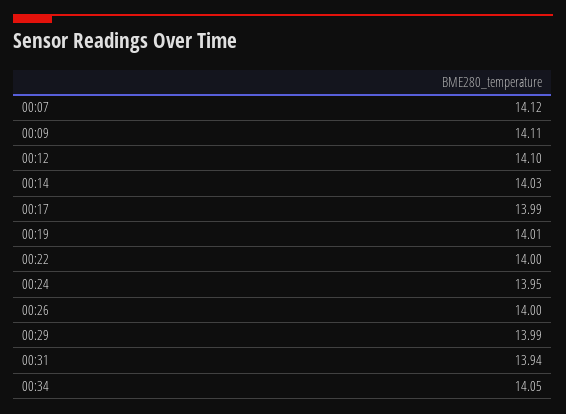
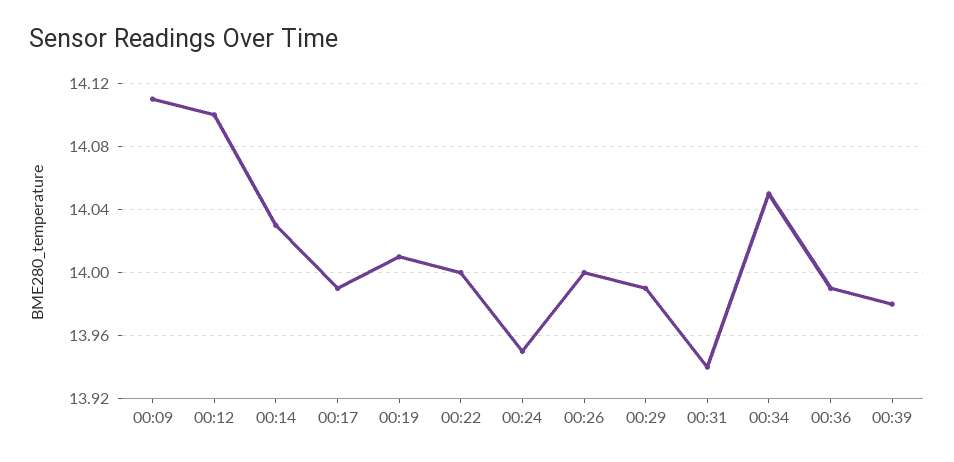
00:07: 14.12 -> none
00:36: none -> 13.99
00:39: none -> 13.98

